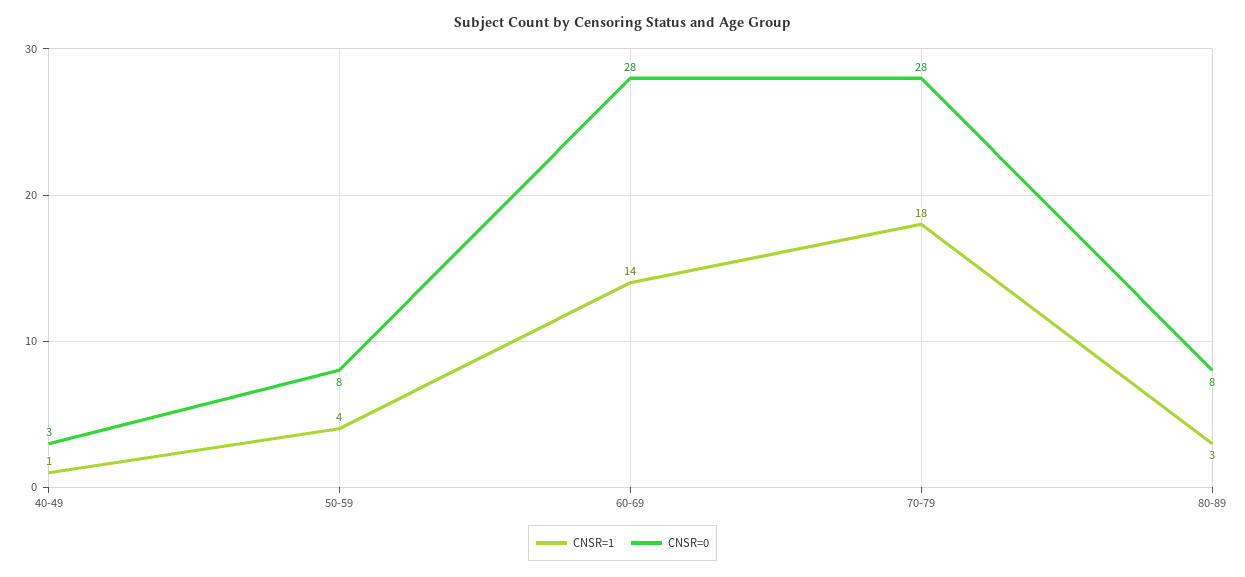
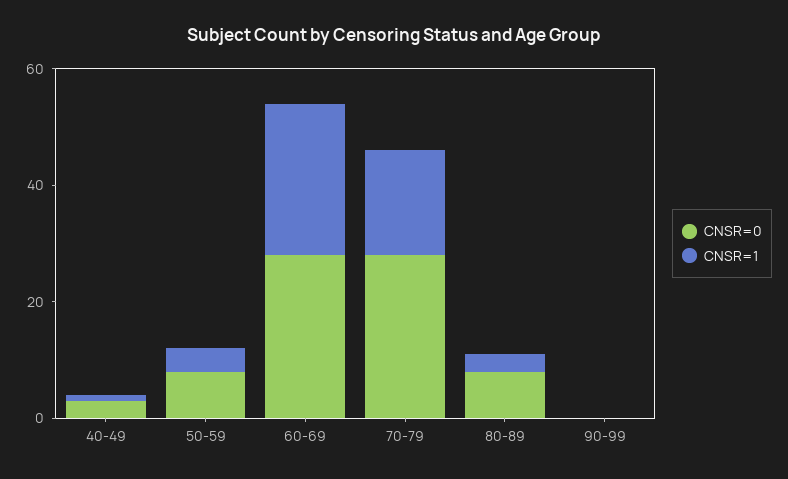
CNSR=1, 60-69: 14 -> 25
CNSR=0, 90-99: none -> 0
CNSR=1, 90-99: none -> 0

